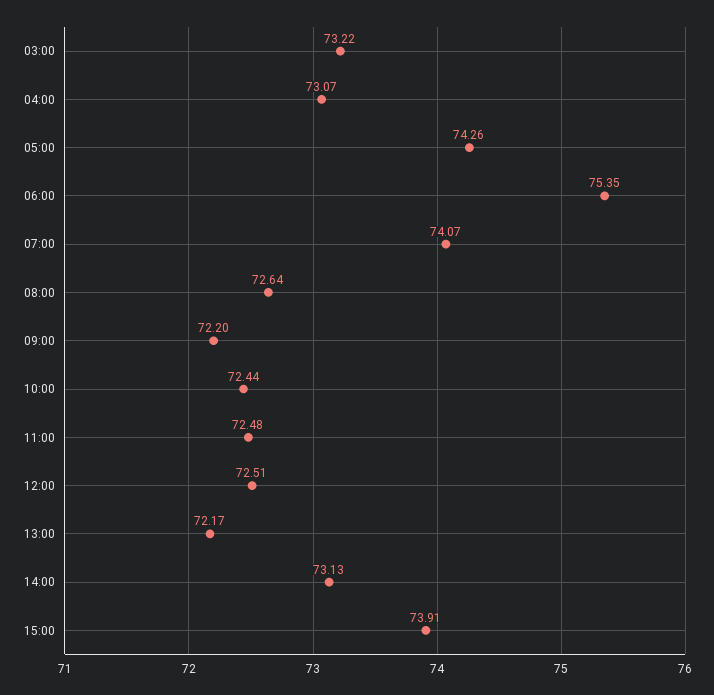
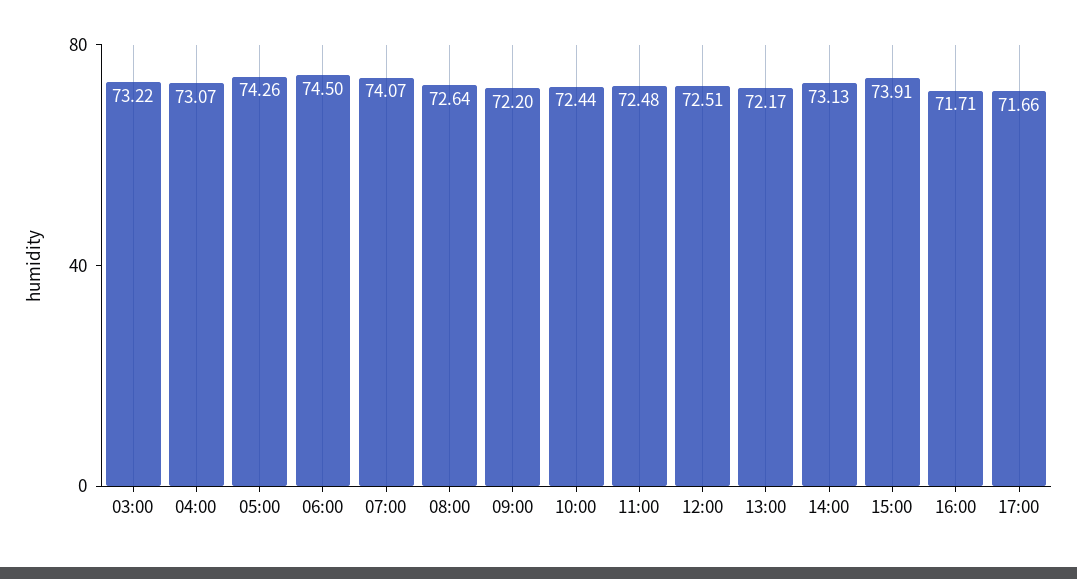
06:00: 75.35 -> 74.5
16:00: none -> 71.71
17:00: none -> 71.66

